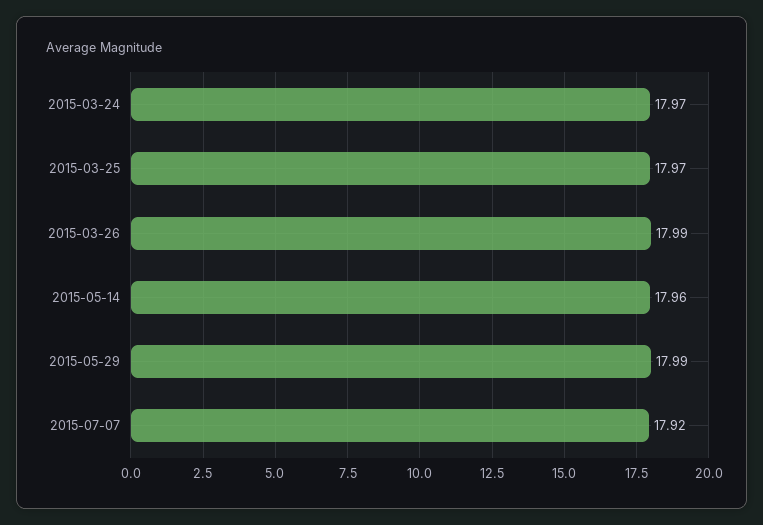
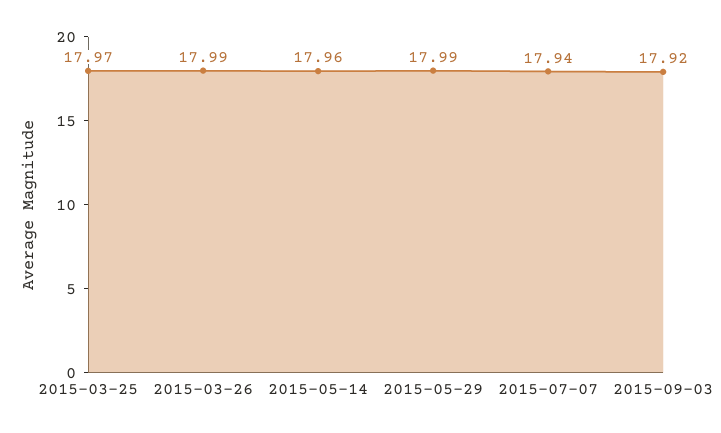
2015-03-24: 17.97 -> none
2015-07-07: 17.92 -> 17.94
2015-09-03: none -> 17.92

